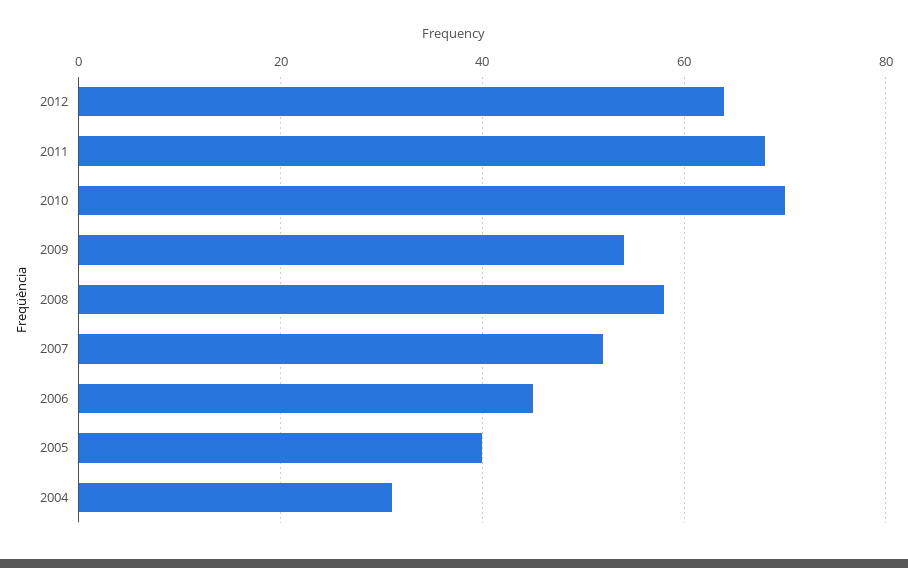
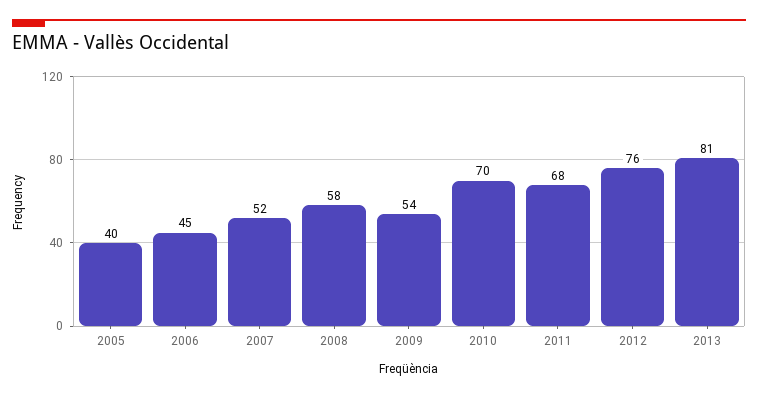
2012: 65 -> 76
2004: 30 -> none
2013: none -> 81

